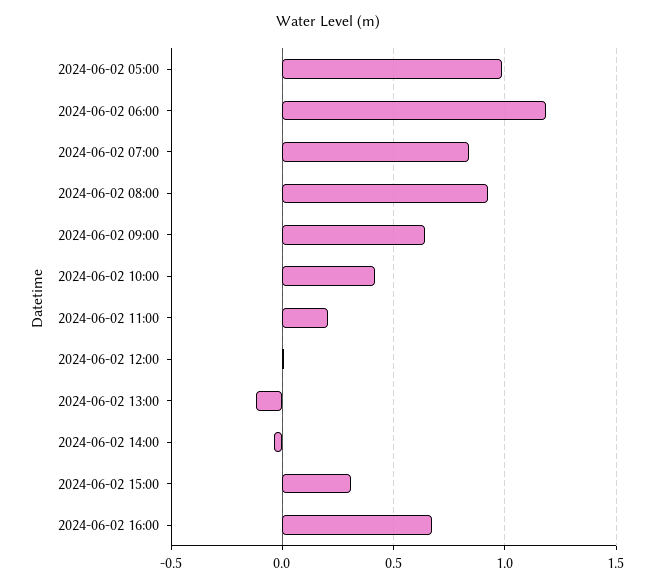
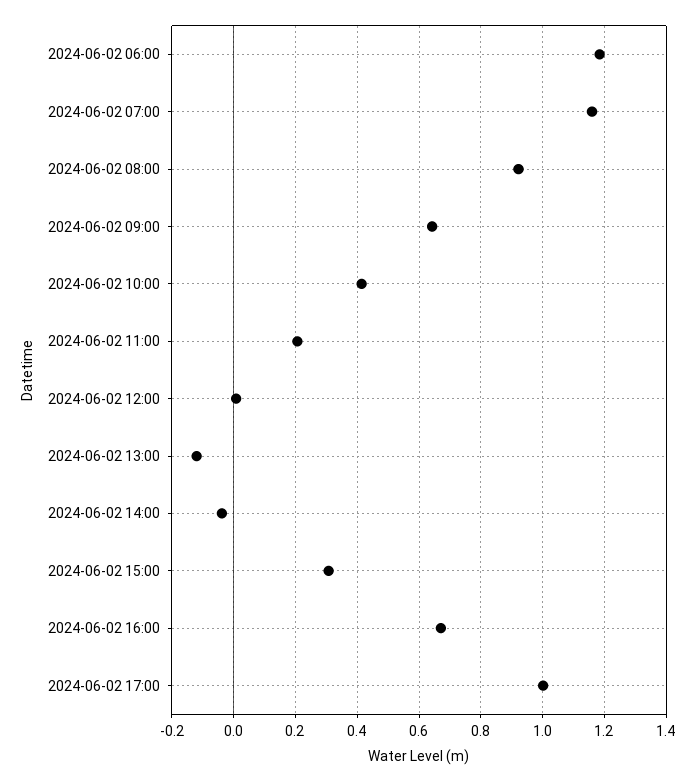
2024-06-02 05:00: 1 -> none
2024-06-02 07:00: 0.85 -> 1.16
2024-06-02 17:00: none -> 1

